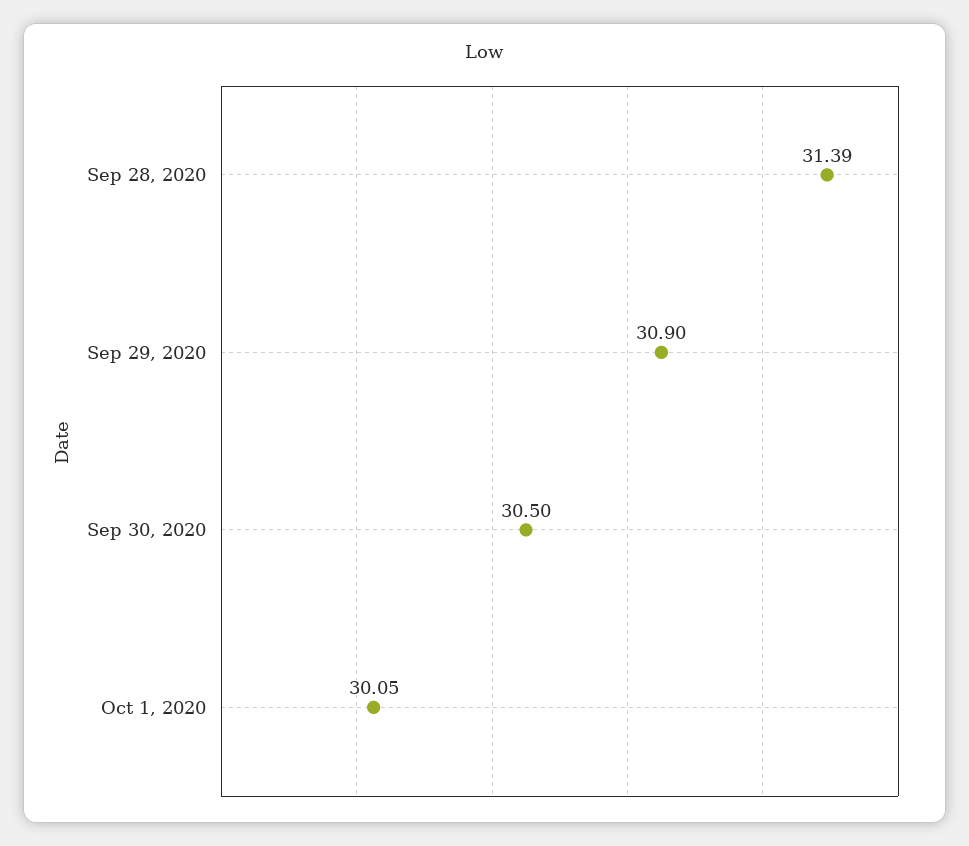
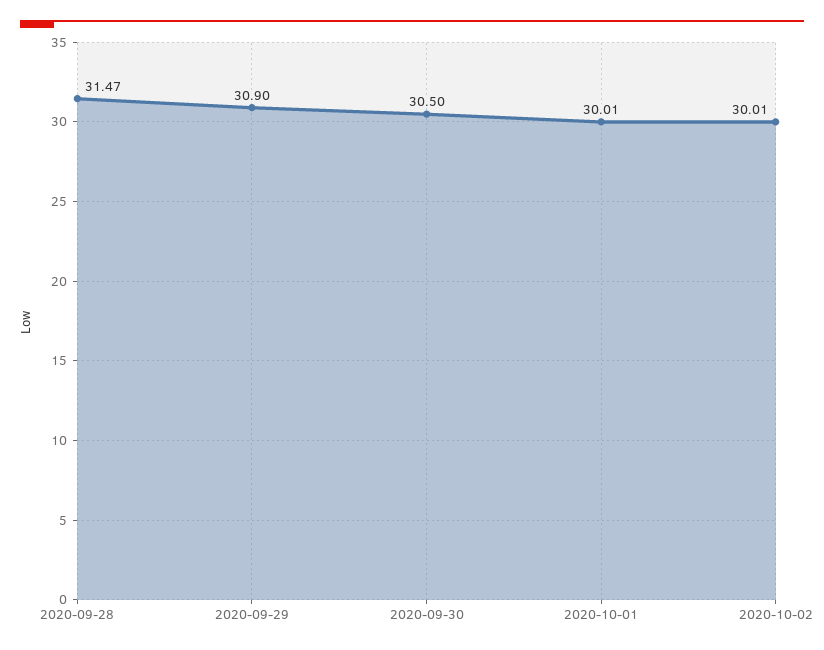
Sep 28, 2020: 31.39 -> 31.47
Oct 1, 2020: 30.05 -> 30.01
2020-10-02: none -> 30.01

